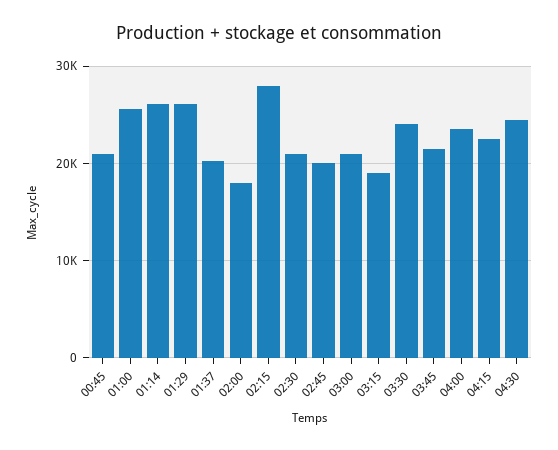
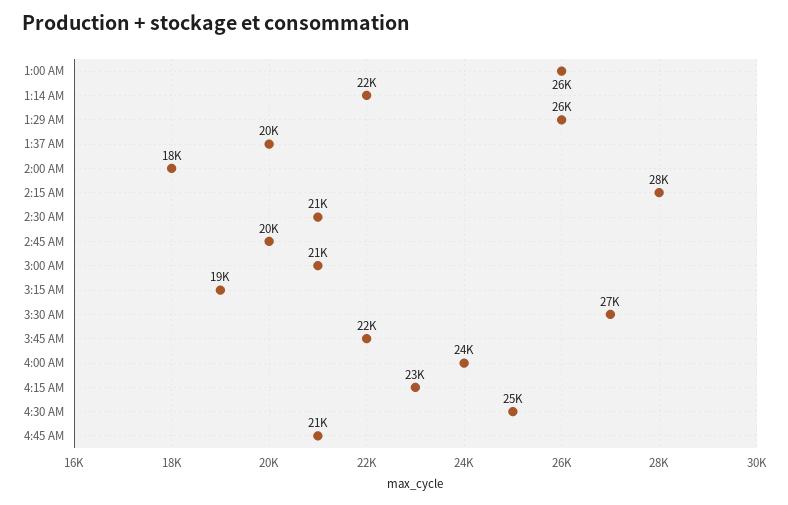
00:45: 21000 -> none
01:14: 26000 -> 22000
03:30: 24000 -> 27000
4:45 AM: none -> 21000

